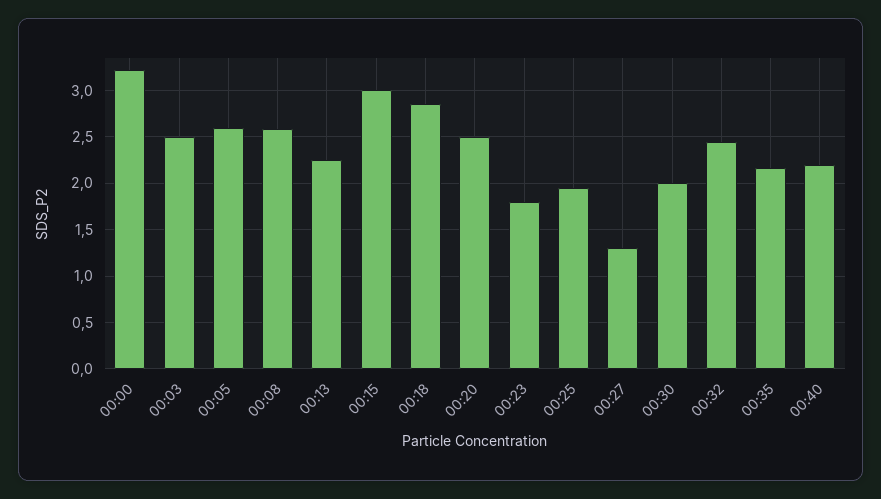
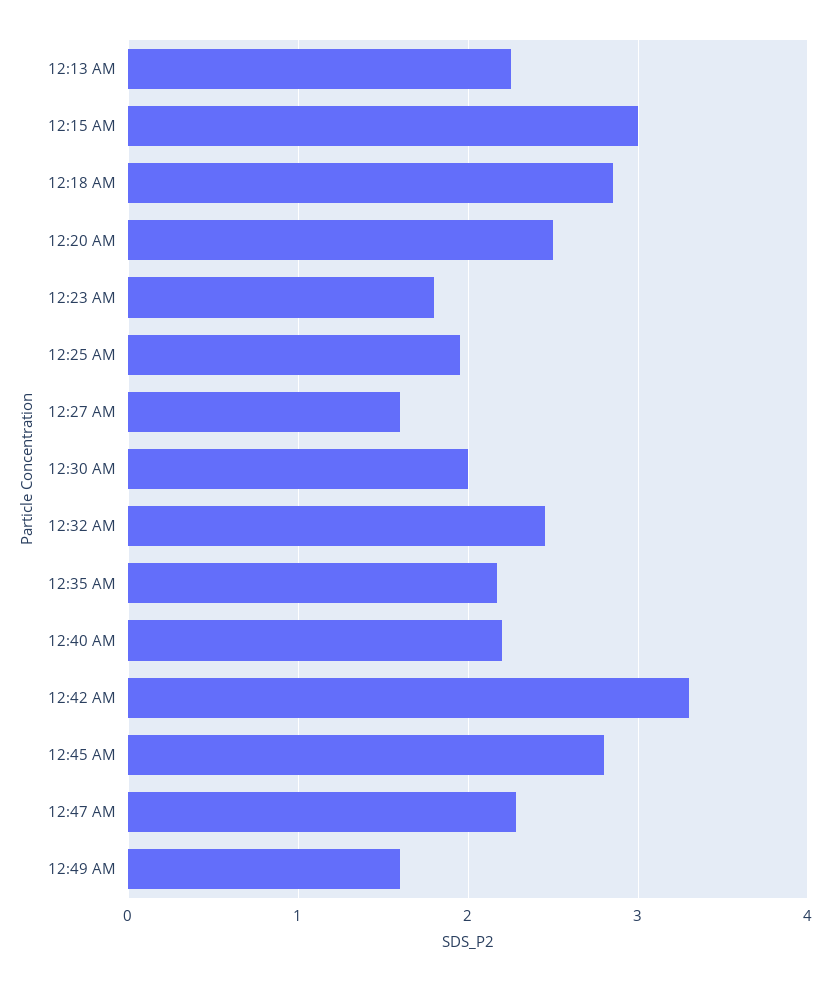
00:00: 3.2 -> none
00:03: 2.5 -> none
00:05: 2.6 -> none
00:08: 2.6 -> none
00:27: 1.3 -> 1.6
12:42 AM: none -> 3.3
12:45 AM: none -> 2.8
12:47 AM: none -> 2.3
12:49 AM: none -> 1.6

